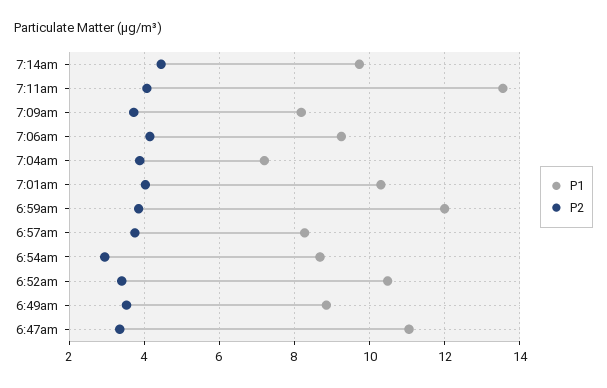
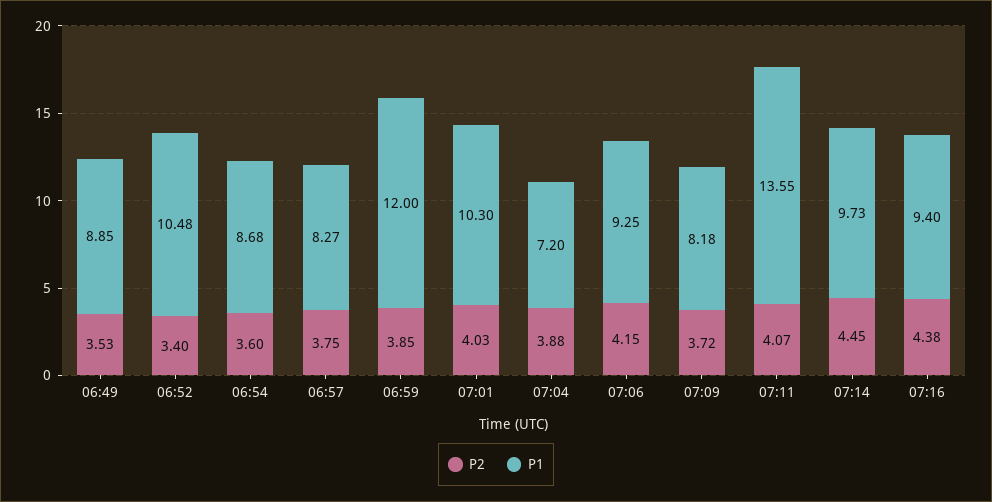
P2, 6:54am: 3 -> 3.6
P1, 6:47am: 11 -> none
P2, 6:47am: 3.4 -> none
P2, 07:16: none -> 4.38
P1, 07:16: none -> 9.4

